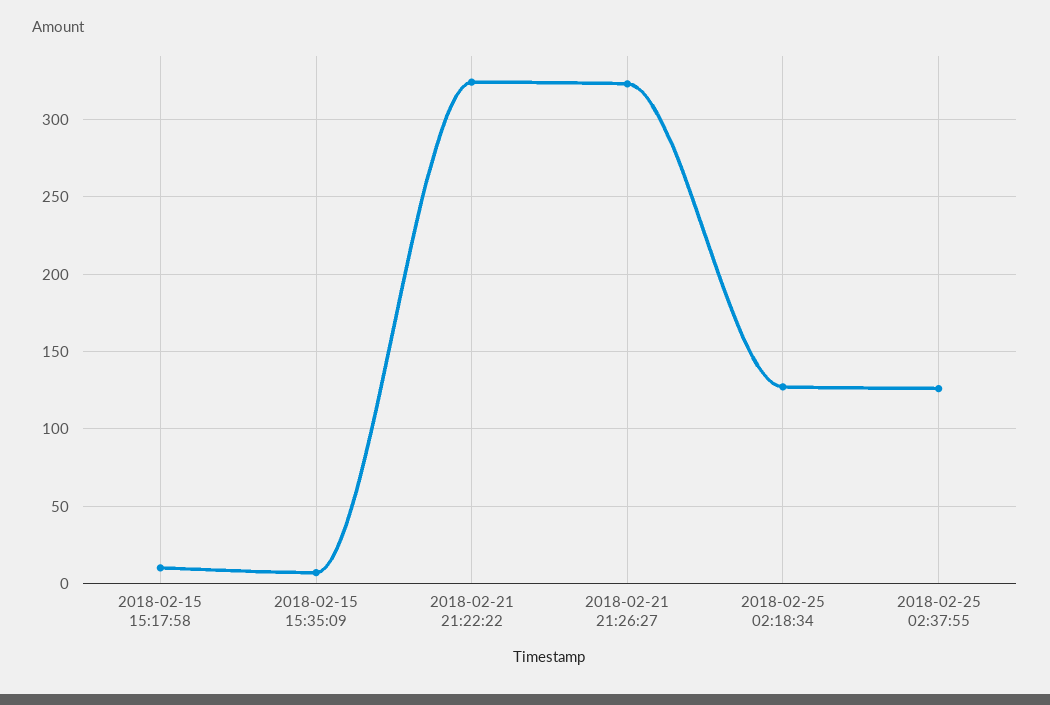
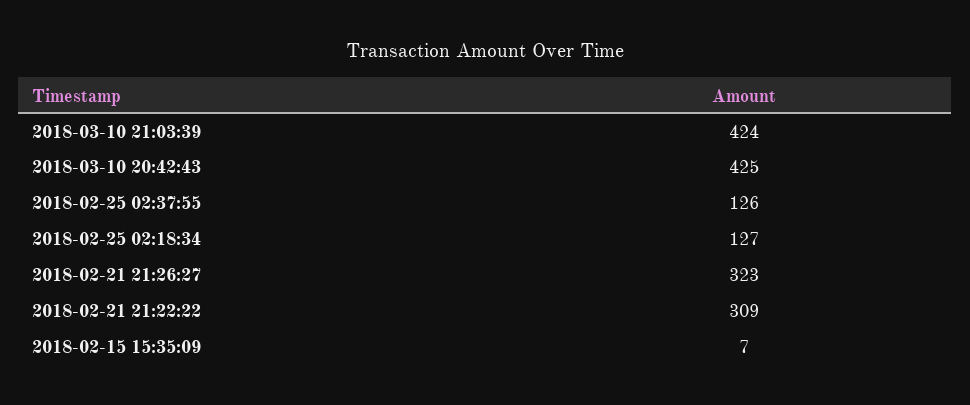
2018-02-15 15:17:58: 10 -> none
2018-02-21 21:22:22: 325 -> 309
2018-03-10 21:03:39: none -> 424
2018-03-10 20:42:43: none -> 425

